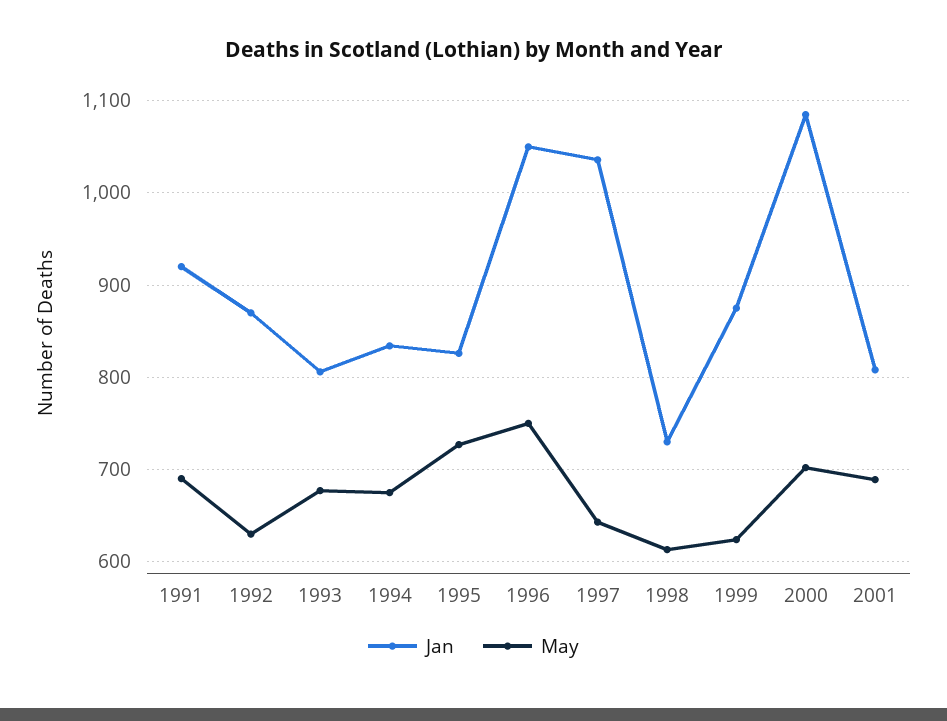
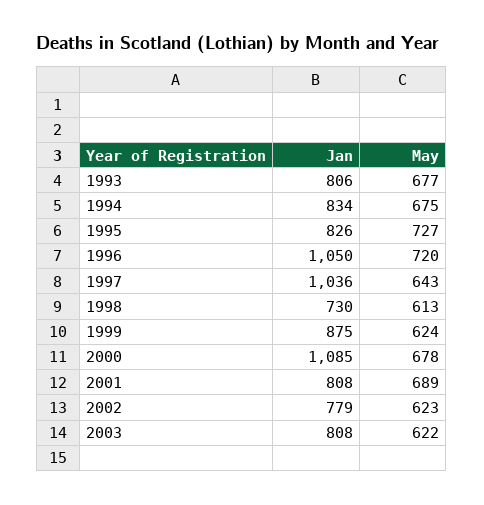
Jan, 1991: 920 -> none
May, 1991: 690 -> none
Jan, 1992: 870 -> none
May, 1992: 630 -> none
May, 1996: 750 -> 720
May, 2000: 700 -> 678
Jan, 2002: none -> 779
May, 2002: none -> 623
Jan, 2003: none -> 808
May, 2003: none -> 622

